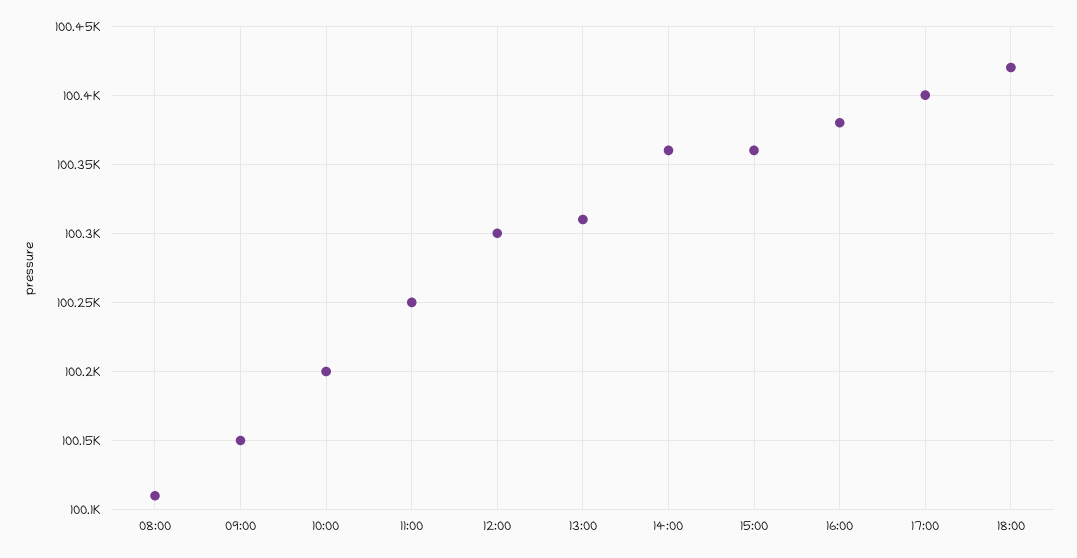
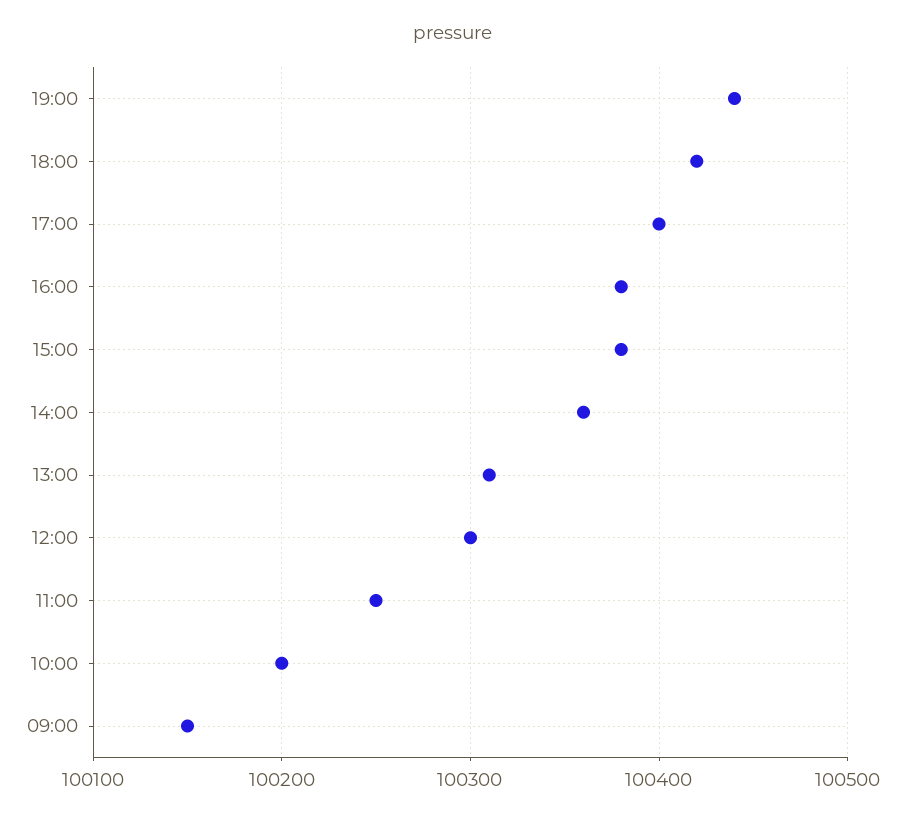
08:00: 100110 -> none
15:00: 100360 -> 100380
19:00: none -> 100440

